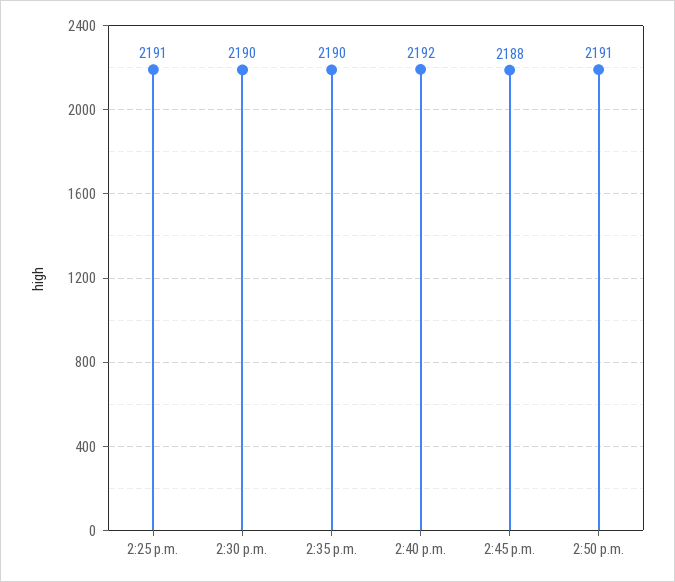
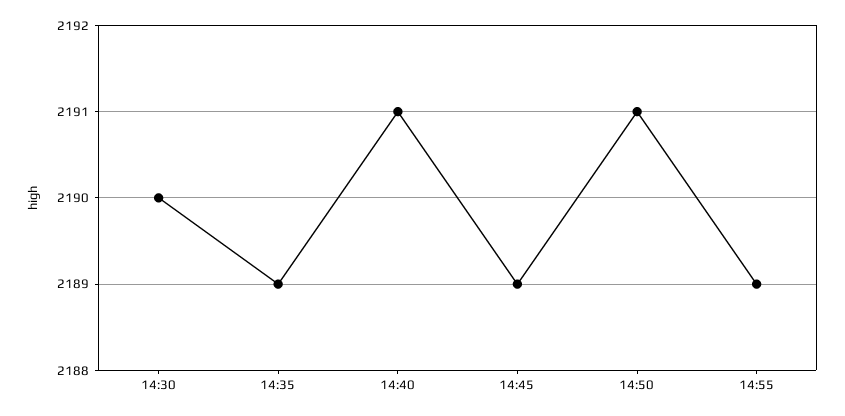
2:25 p.m.: 2191 -> none
2:35 p.m.: 2190 -> 2189
2:40 p.m.: 2192 -> 2191
2:45 p.m.: 2188 -> 2189
14:55: none -> 2189

